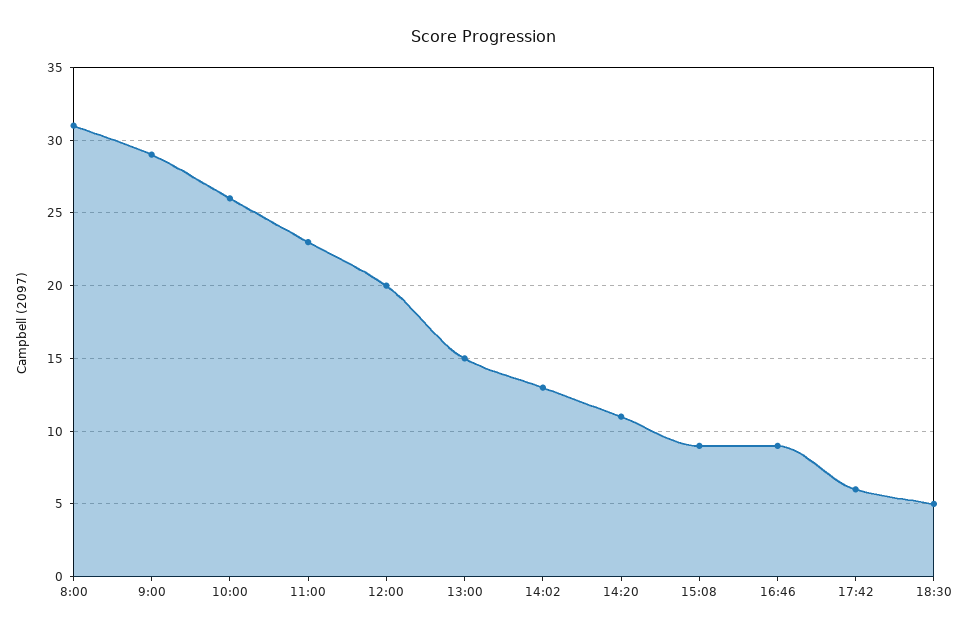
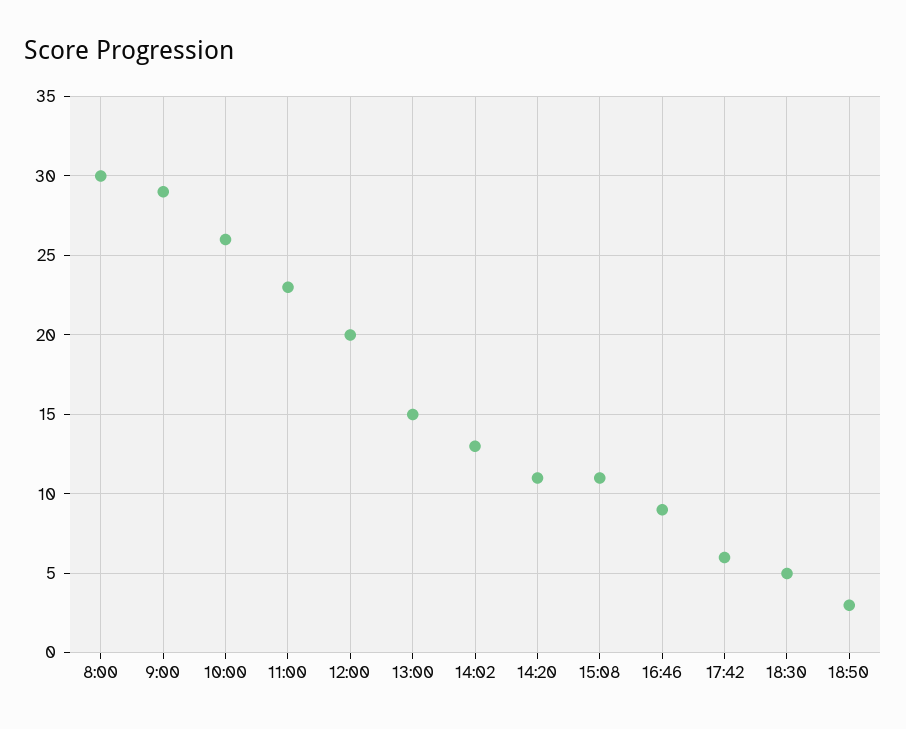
8:00: 31 -> 30
15:08: 9 -> 11
18:50: none -> 3

